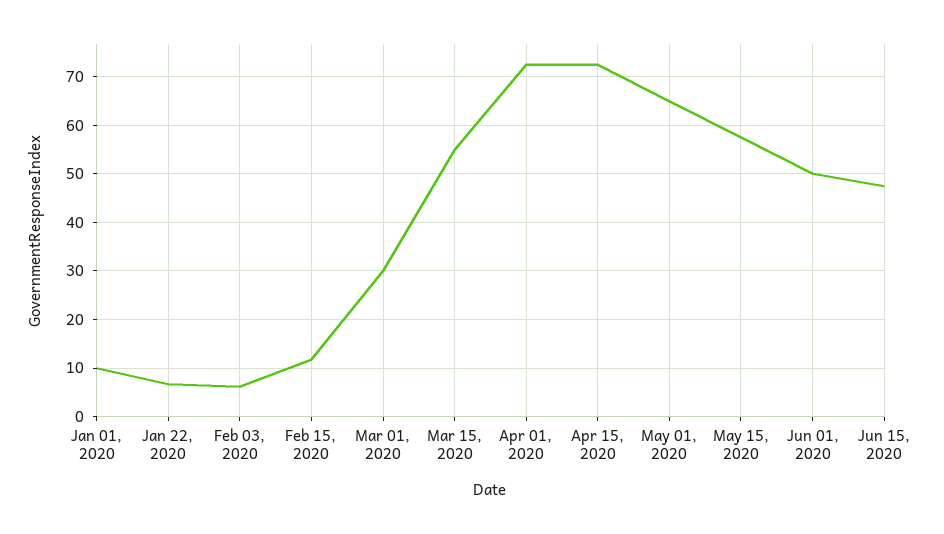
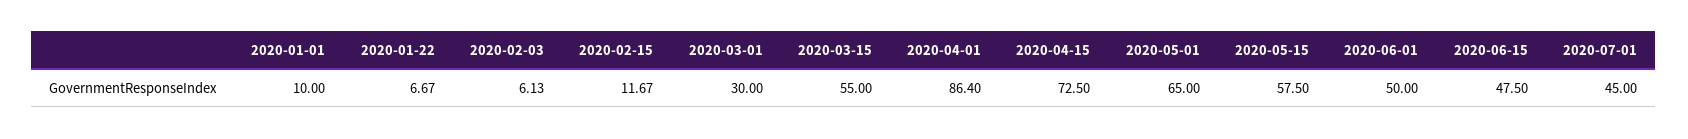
Apr 01, 2020: 72 -> 86.4
2020-07-01: none -> 45

